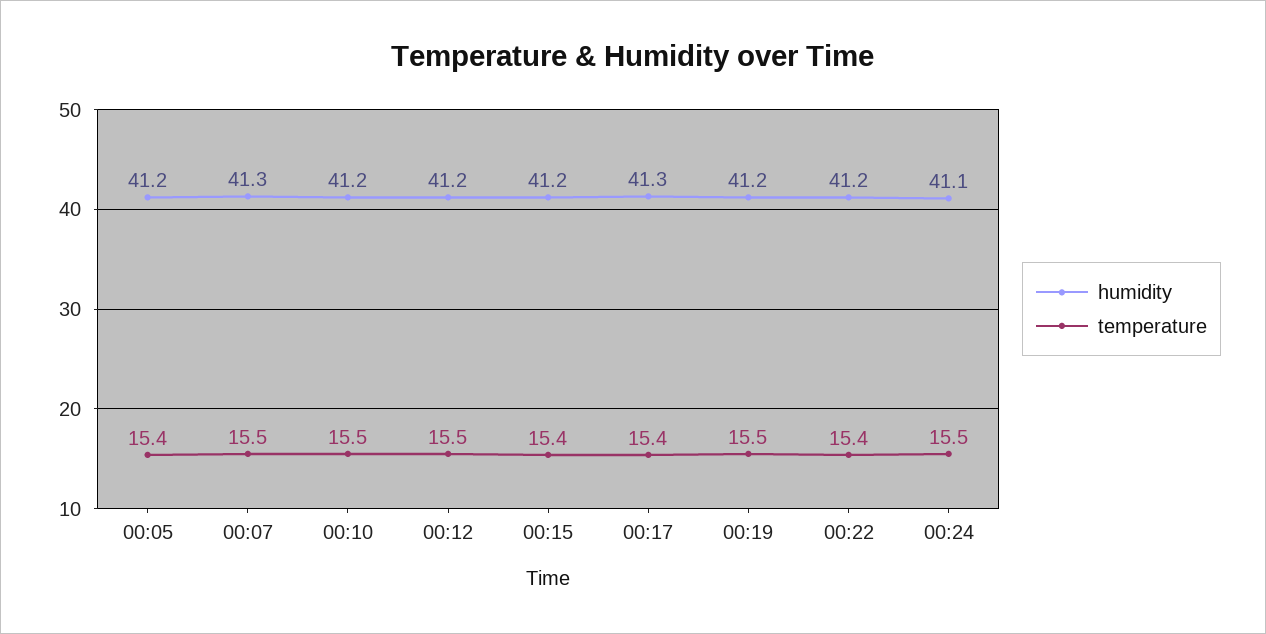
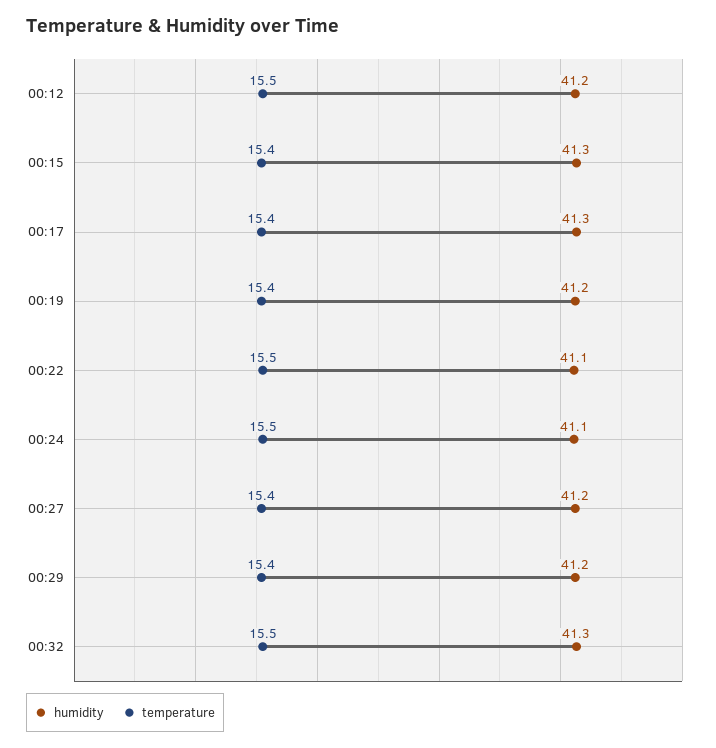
humidity, 00:05: 41.2 -> none
temperature, 00:05: 15.4 -> none
humidity, 00:07: 41.3 -> none
temperature, 00:07: 15.5 -> none
humidity, 00:10: 41.2 -> none
temperature, 00:10: 15.5 -> none
humidity, 00:15: 41.2 -> 41.3
temperature, 00:19: 15.5 -> 15.4
humidity, 00:22: 41.2 -> 41.1
temperature, 00:22: 15.4 -> 15.5
humidity, 00:27: none -> 41.2
temperature, 00:27: none -> 15.4
humidity, 00:29: none -> 41.2
temperature, 00:29: none -> 15.4
humidity, 00:32: none -> 41.3
temperature, 00:32: none -> 15.5

